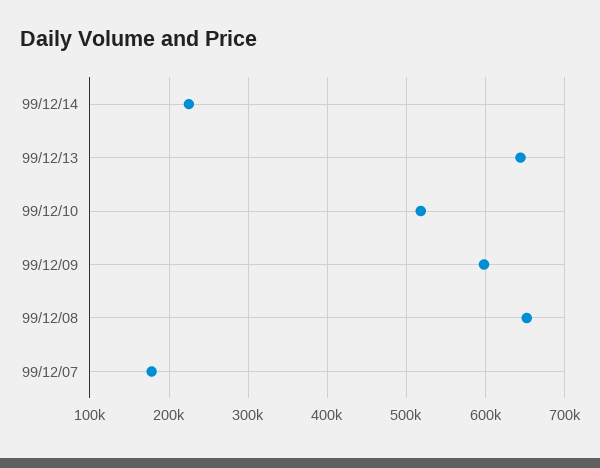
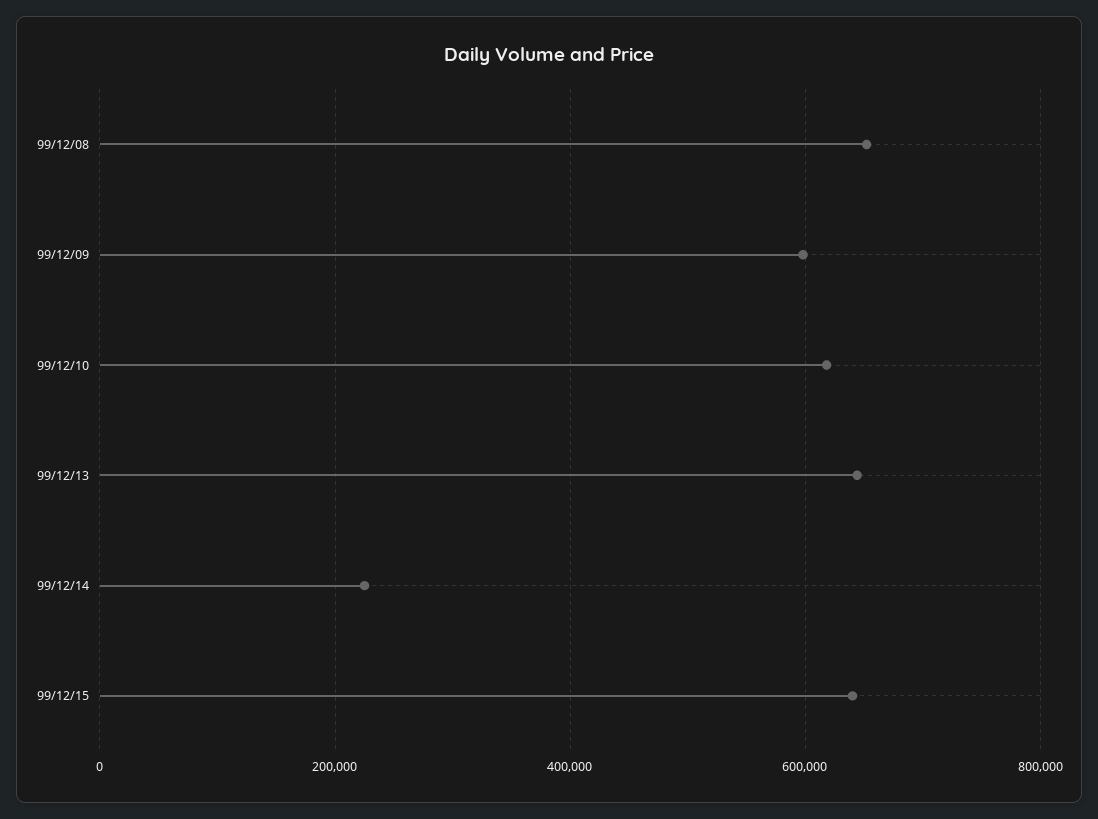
99/12/10: 520000 -> 620000
99/12/07: 180000 -> none
99/12/15: none -> 640000

